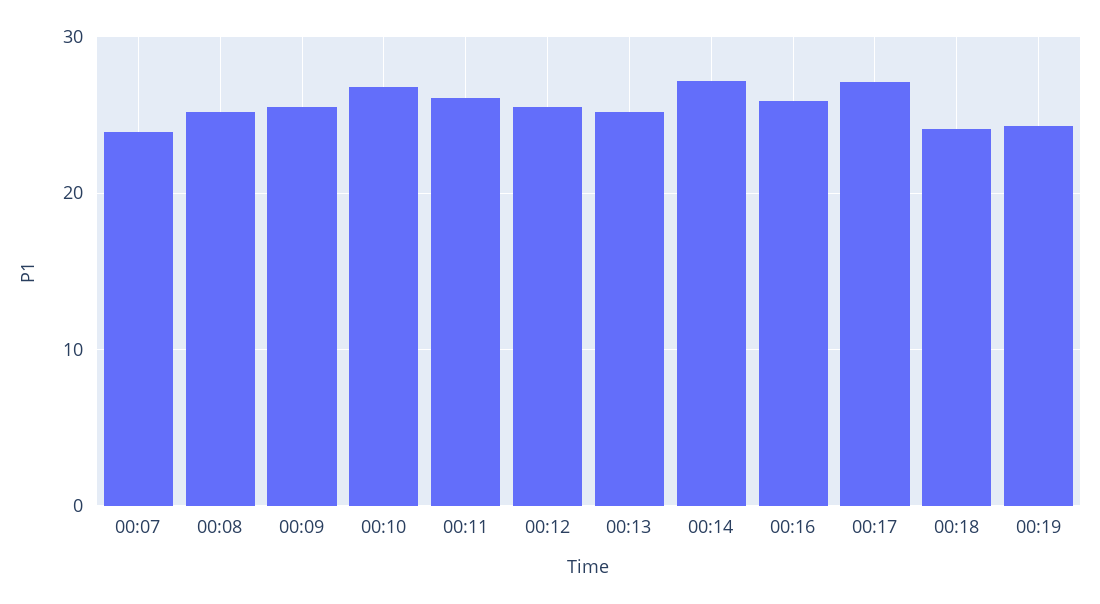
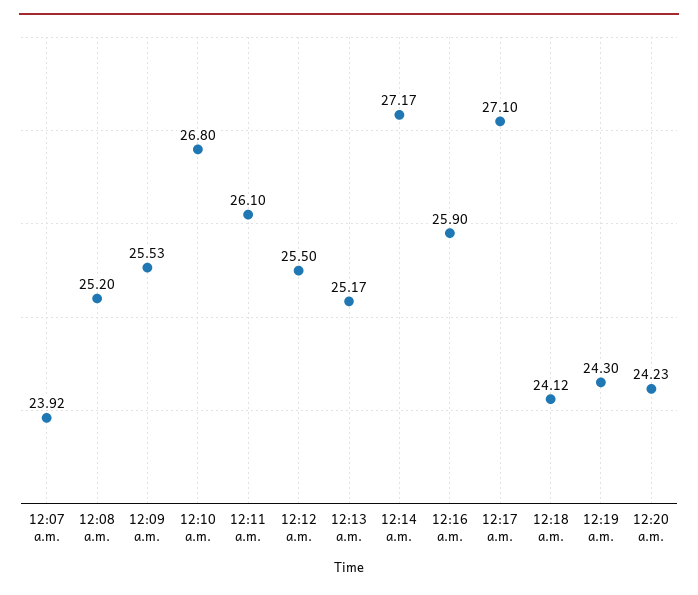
12:20 a.m.: none -> 24.23

